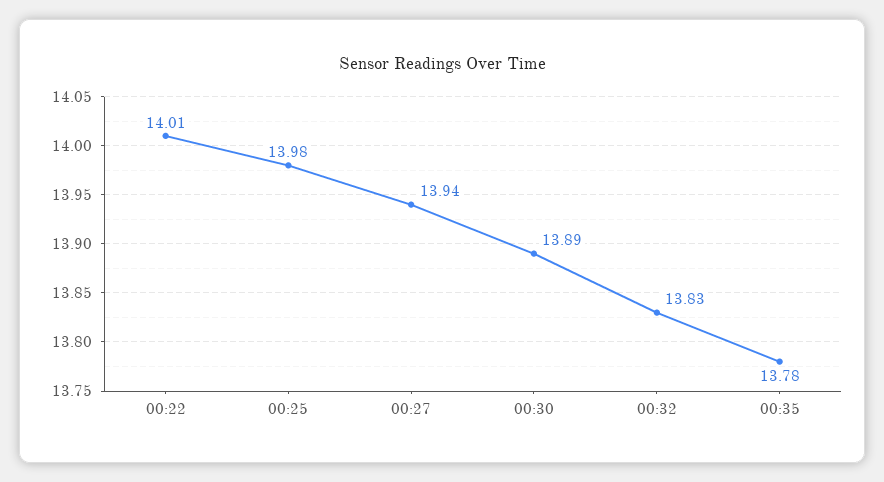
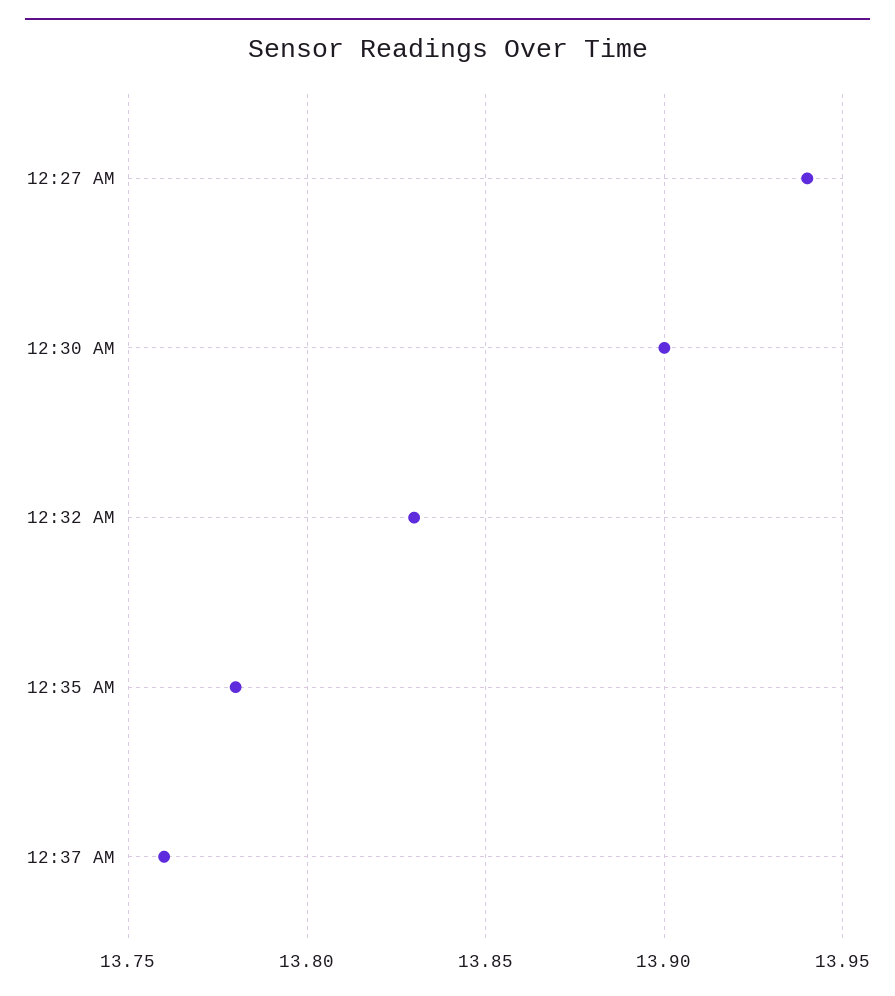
00:22: 14.01 -> none
00:25: 13.98 -> none
00:30: 13.89 -> 13.9
12:37 AM: none -> 13.76

